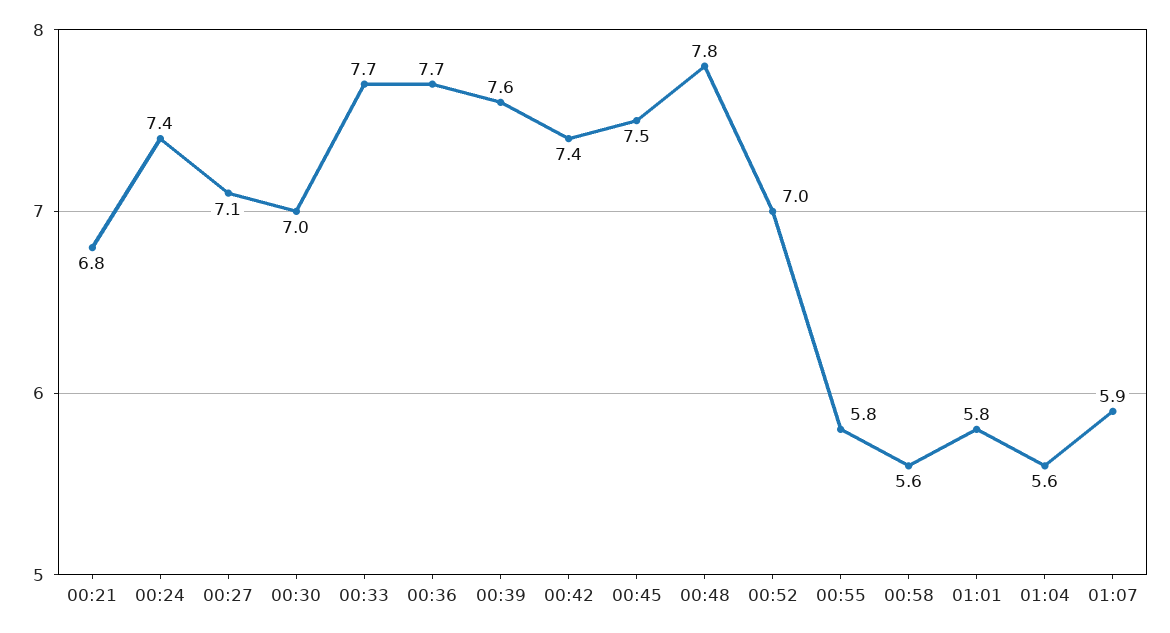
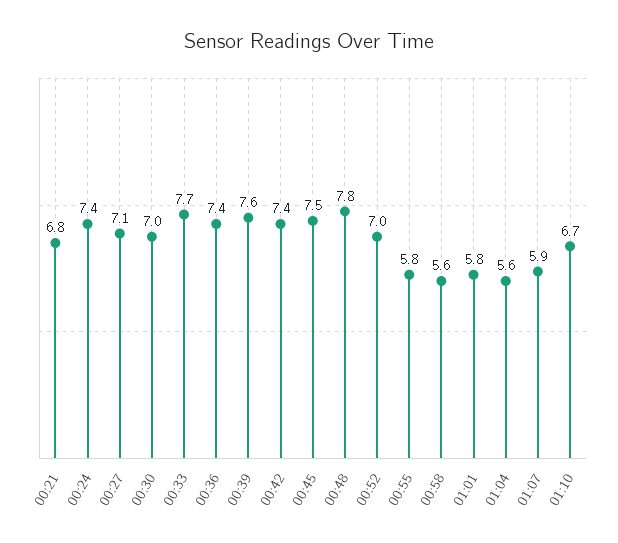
00:36: 7.7 -> 7.4
01:10: none -> 6.7

